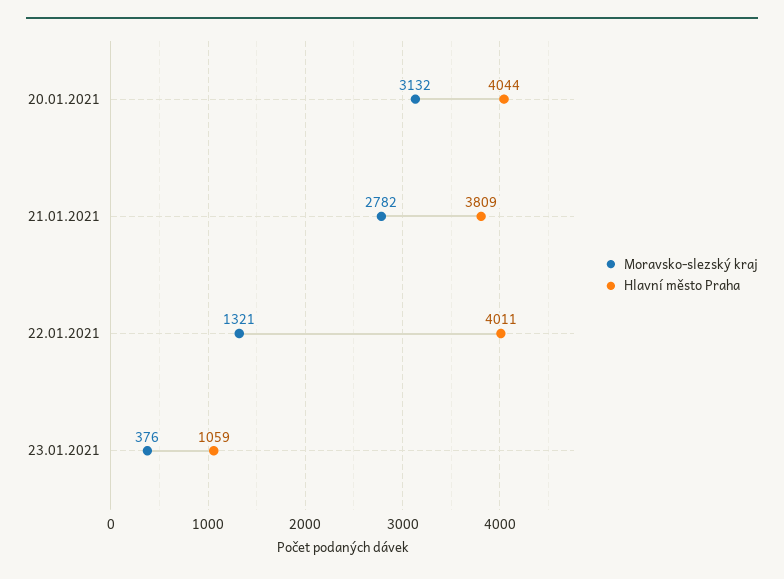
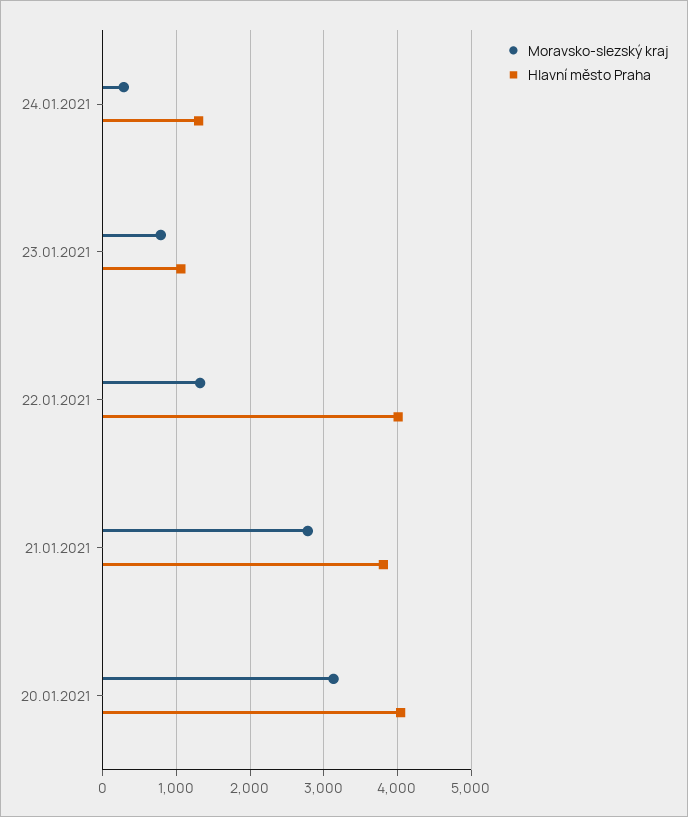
Moravsko-slezský kraj, 23.01.2021: 376 -> 800
Moravsko-slezský kraj, 24.01.2021: none -> 300
Hlavní město Praha, 24.01.2021: none -> 1300

